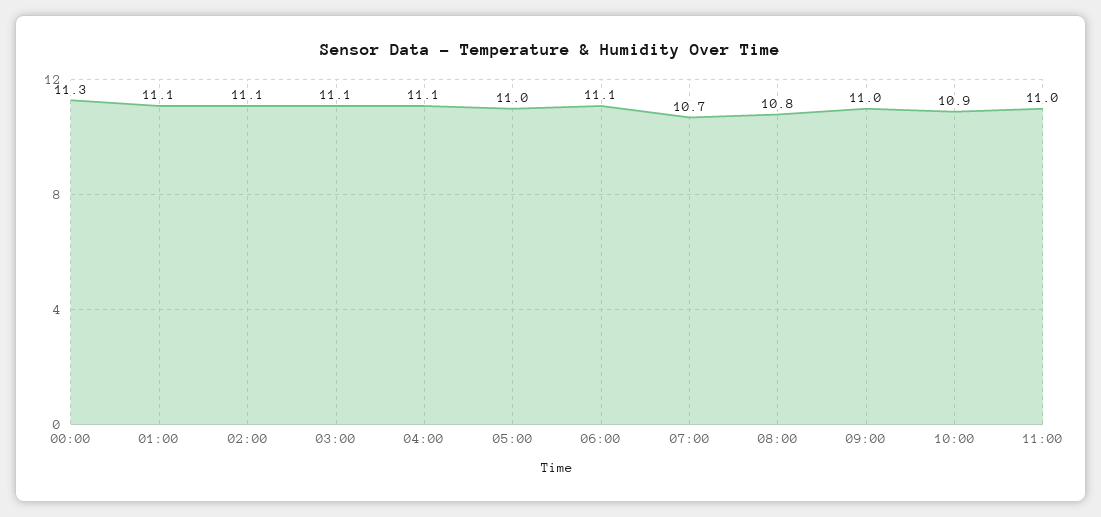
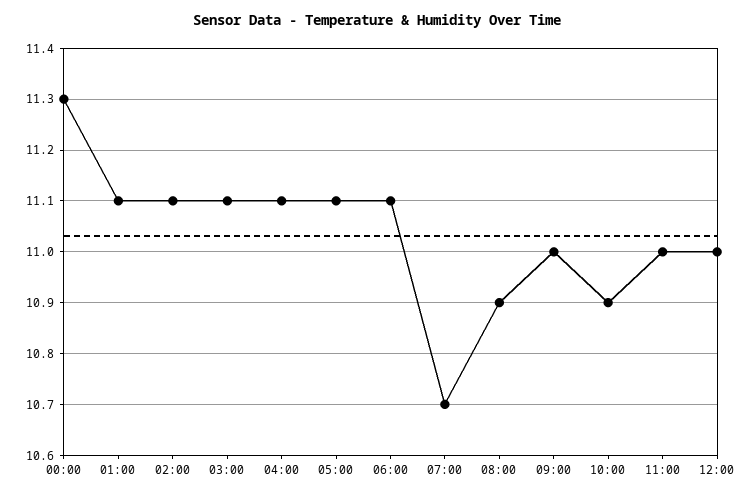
05:00: 11 -> 11.1
08:00: 10.8 -> 10.9
12:00: none -> 11

